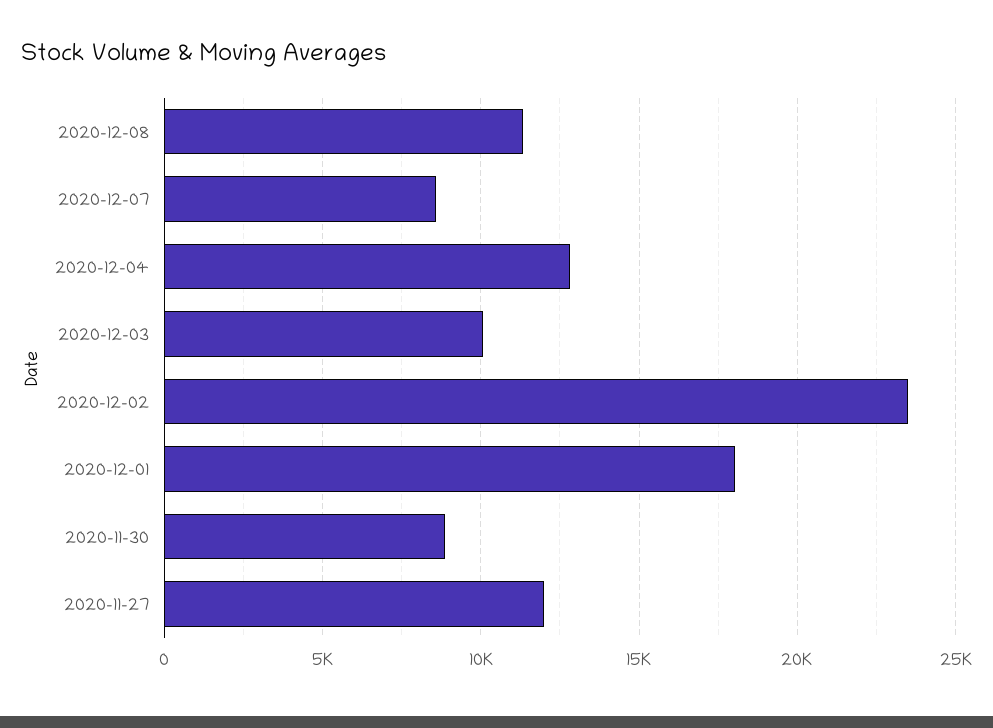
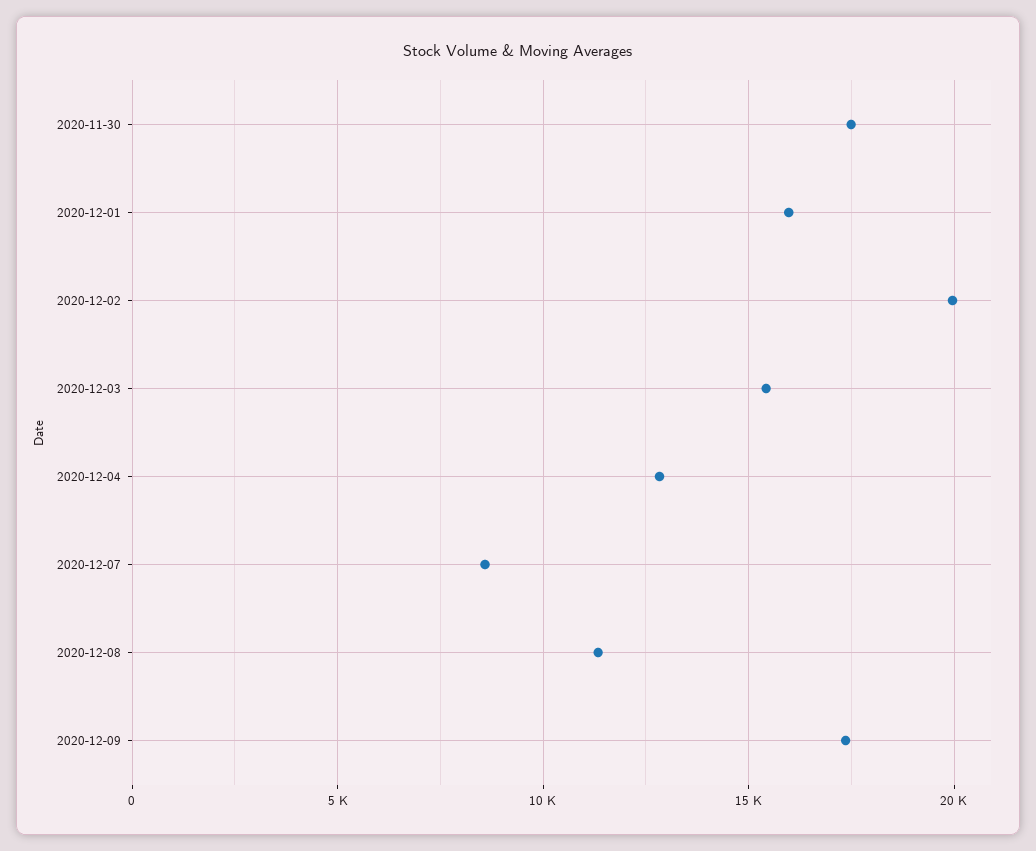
2020-12-03: 10000 -> 15500
2020-12-02: 23500 -> 20000
2020-12-01: 18000 -> 16000
2020-11-30: 9000 -> 17500
2020-11-27: 12000 -> none
2020-12-09: none -> 17500

